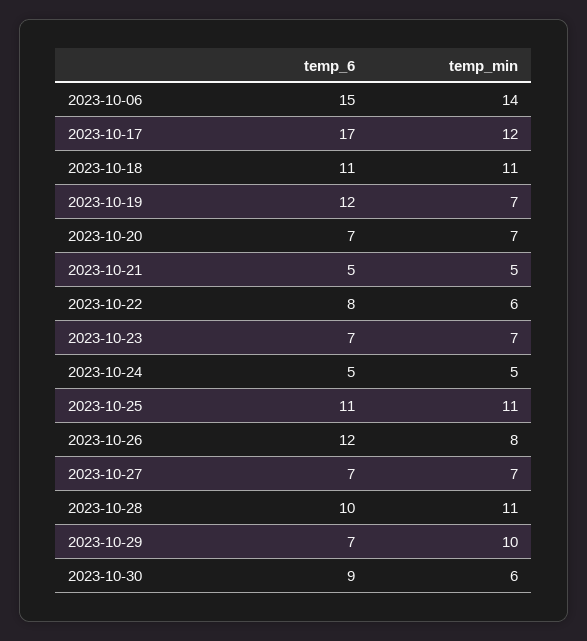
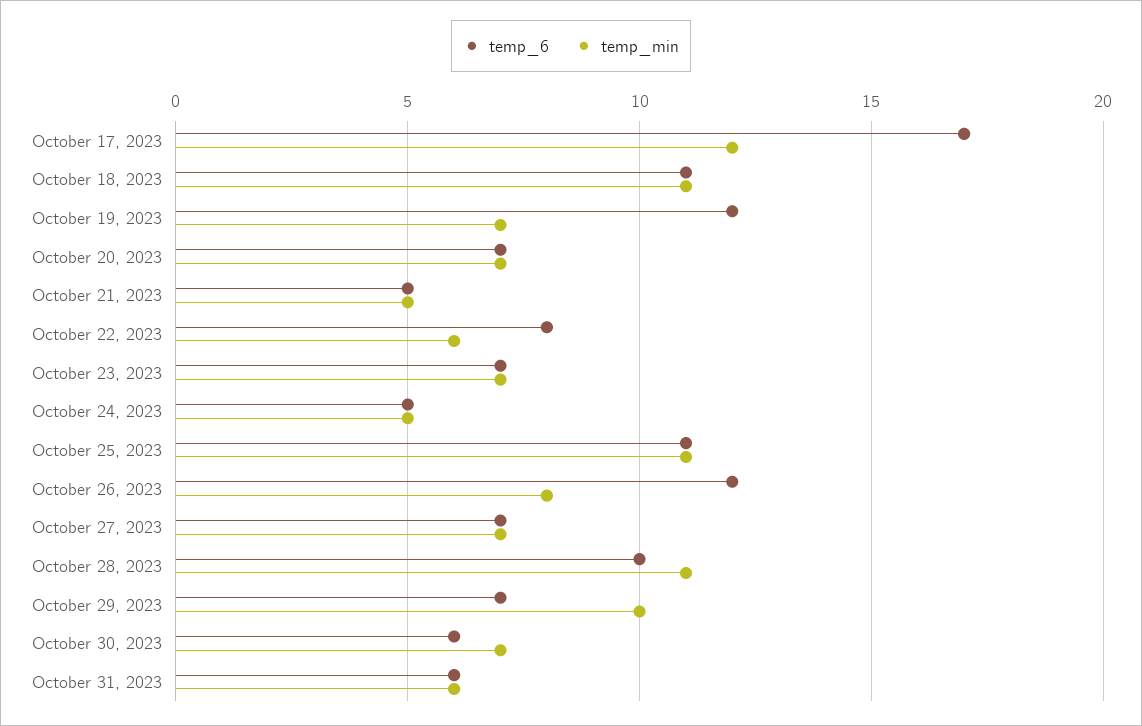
temp_6, 2023-10-06: 15 -> none
temp_min, 2023-10-06: 14 -> none
temp_6, 2023-10-30: 9 -> 6
temp_min, 2023-10-30: 6 -> 7
temp_6, October 31, 2023: none -> 6
temp_min, October 31, 2023: none -> 6

